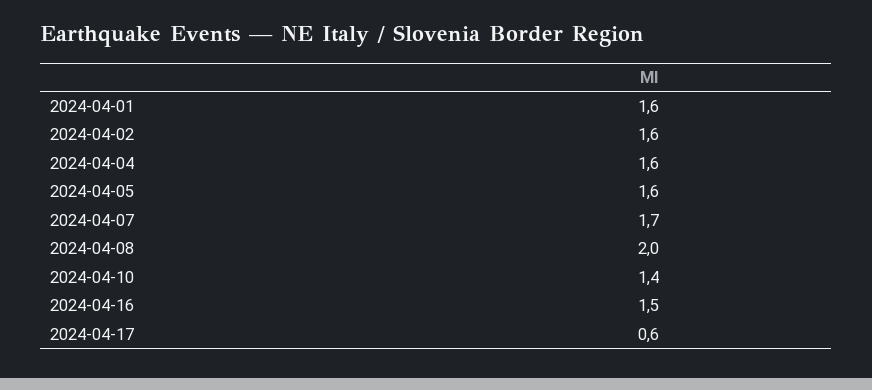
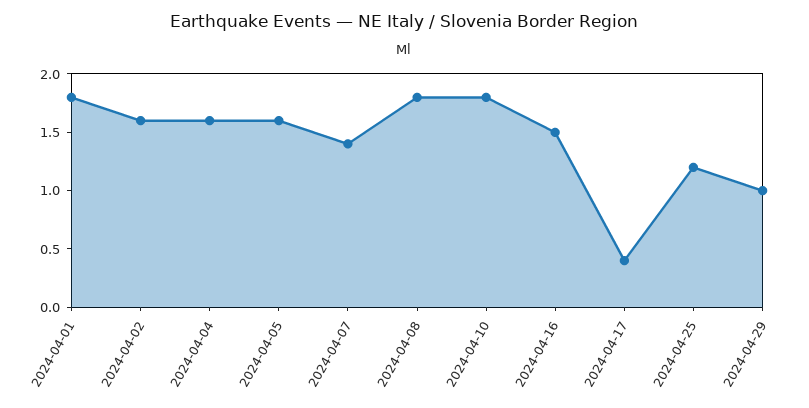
2024-04-01: 1.6 -> 1.8
2024-04-07: 1.7 -> 1.4
2024-04-08: 2 -> 1.8
2024-04-10: 1.4 -> 1.8
2024-04-17: 0.6 -> 0.4
2024-04-25: none -> 1.2
2024-04-29: none -> 1

